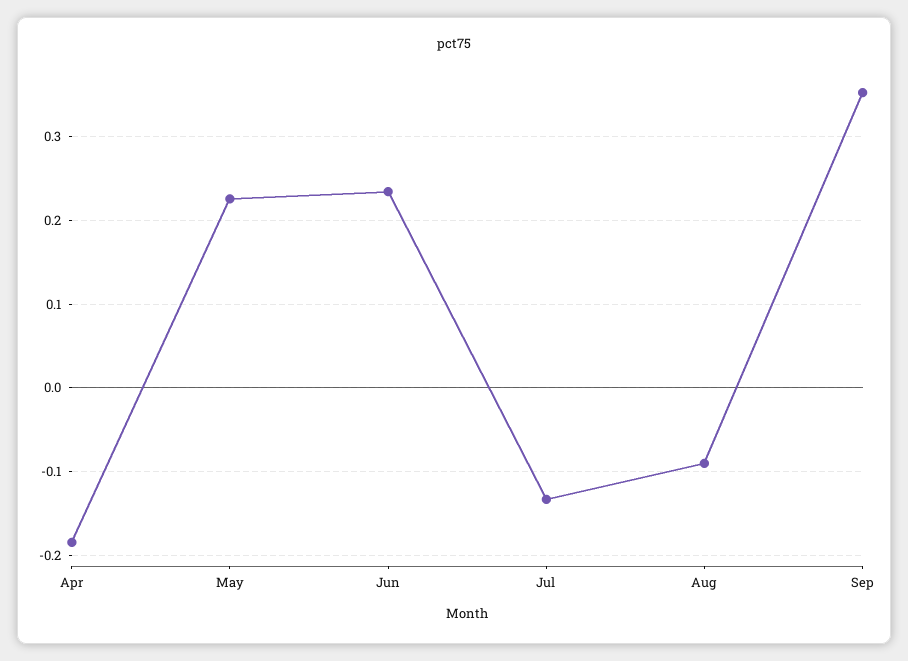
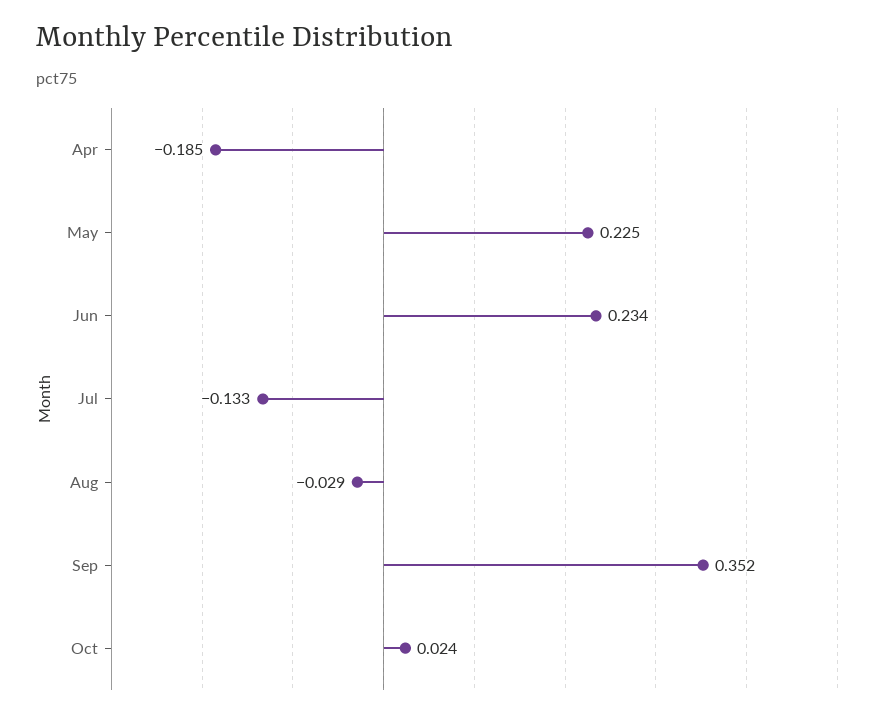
Aug: -0.09 -> -0.029
Oct: none -> 0.024

